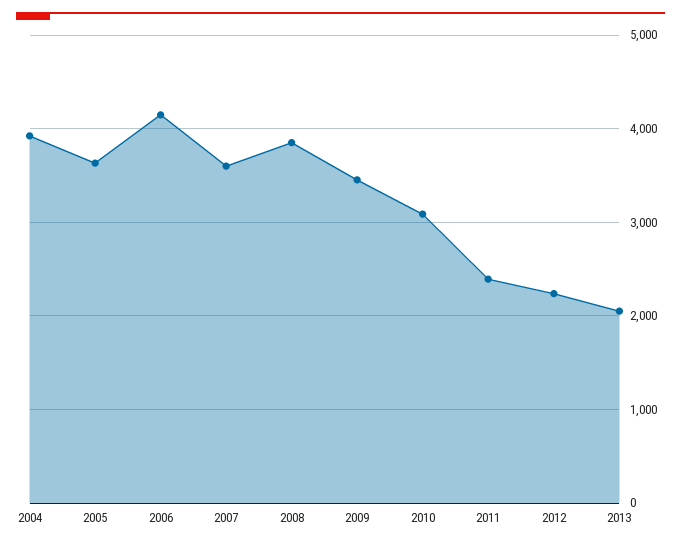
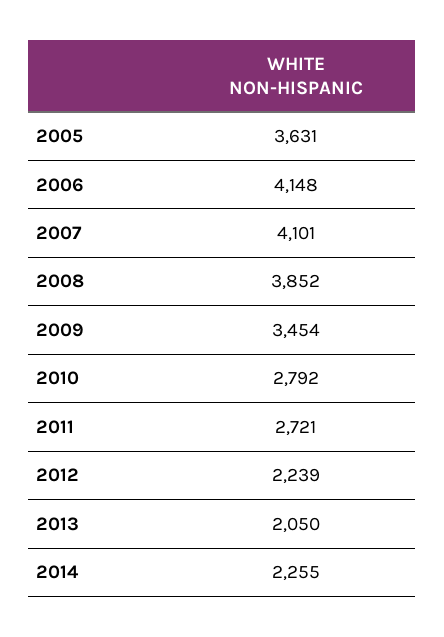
2004: 3900 -> none
2007: 3600 -> 4101
2010: 3100 -> 2792
2011: 2400 -> 2721
2014: none -> 2255

